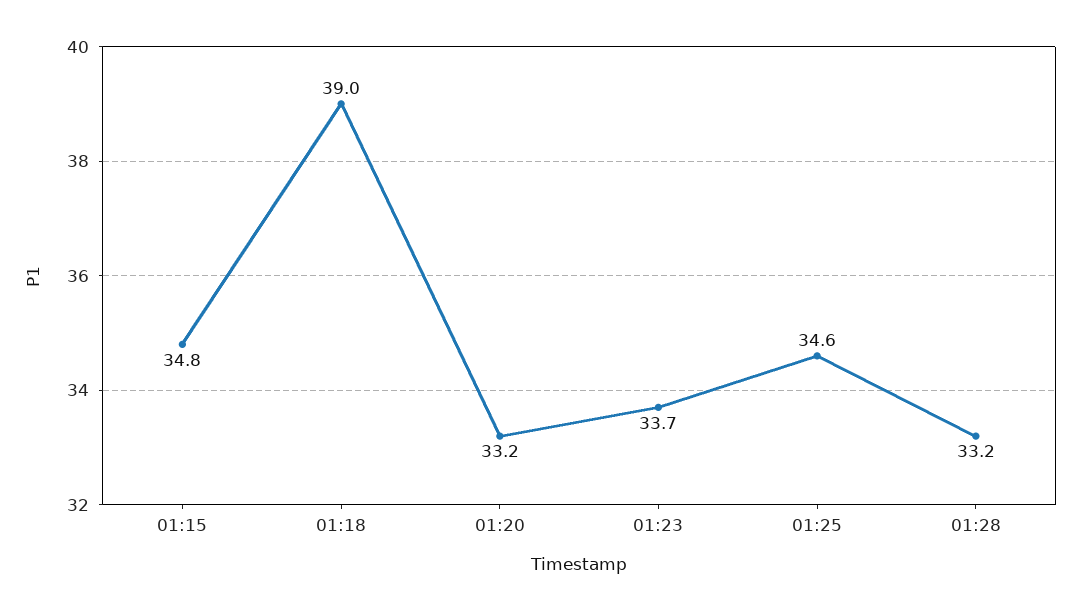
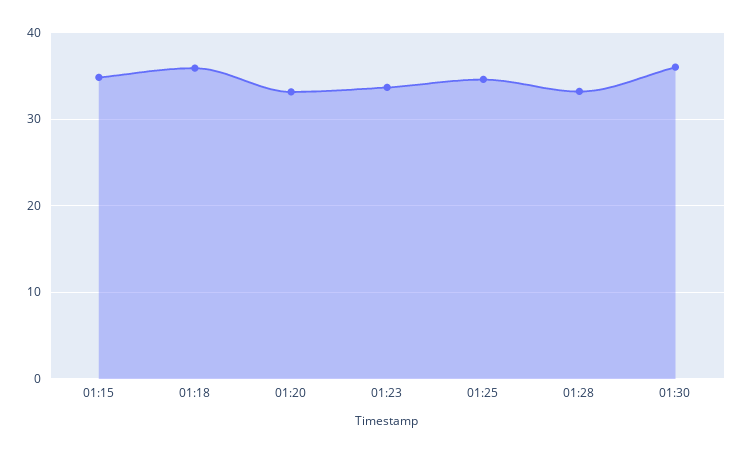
01:18: 39 -> 36
01:30: none -> 36

